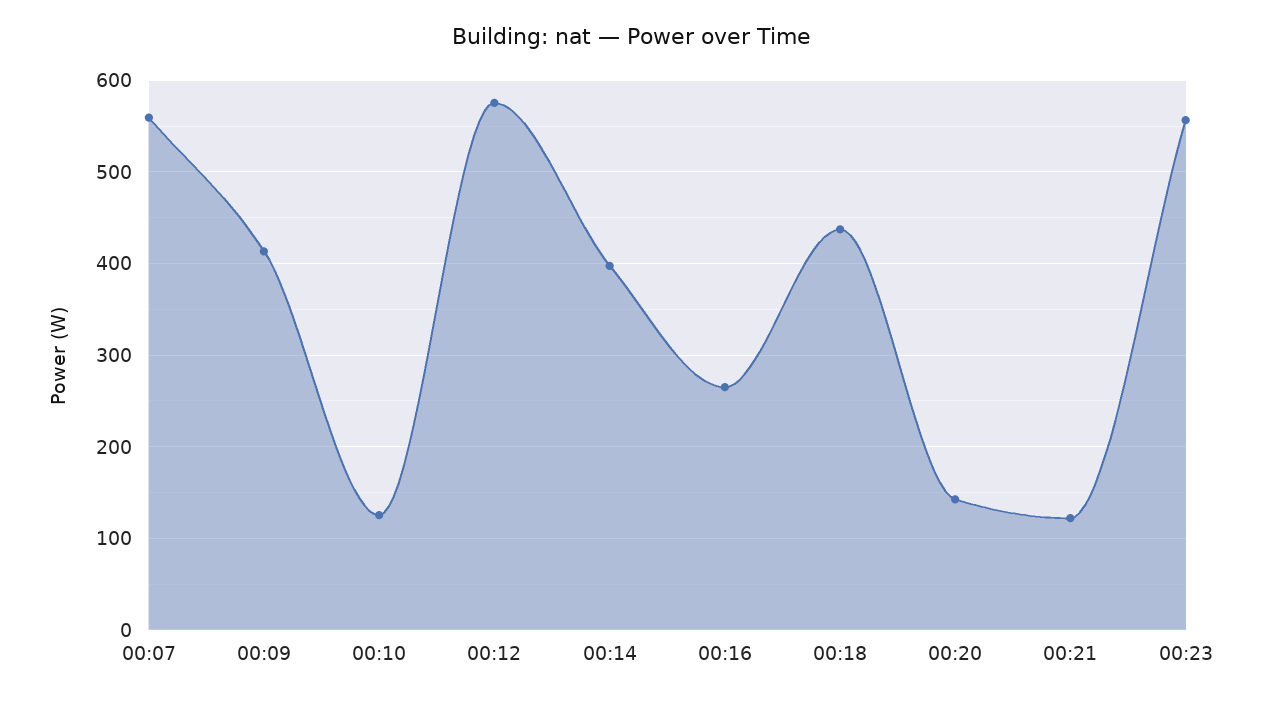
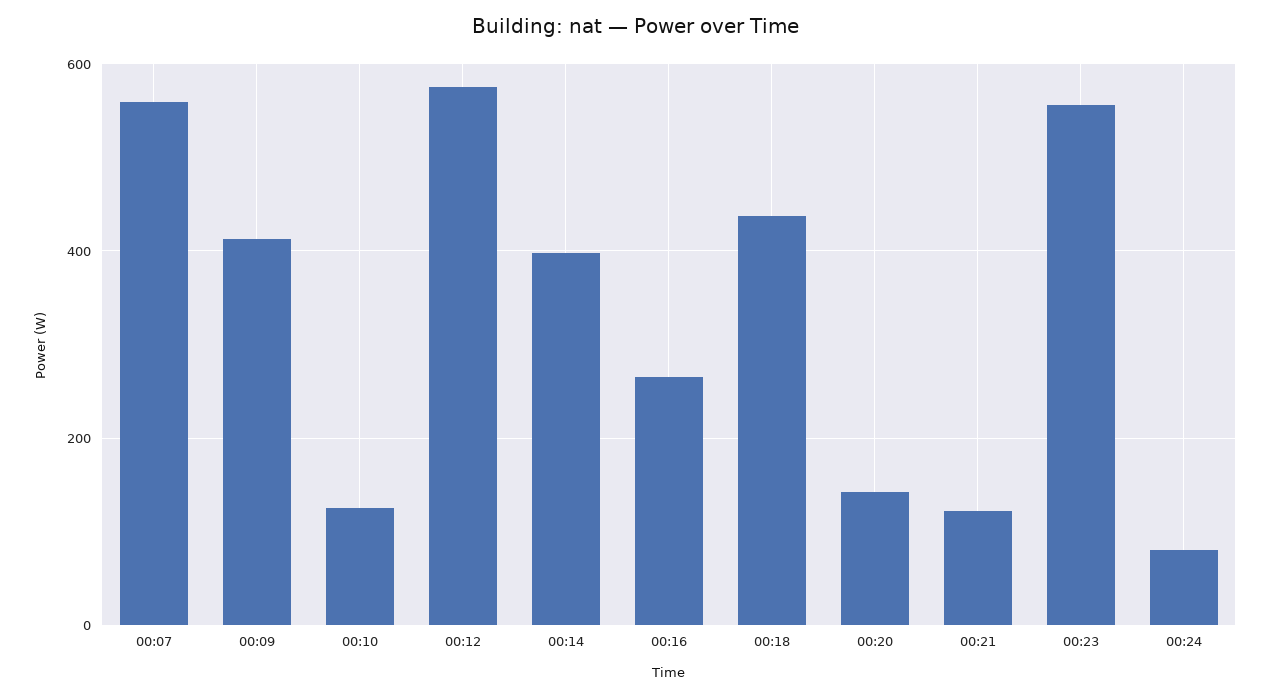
00:24: none -> 80

